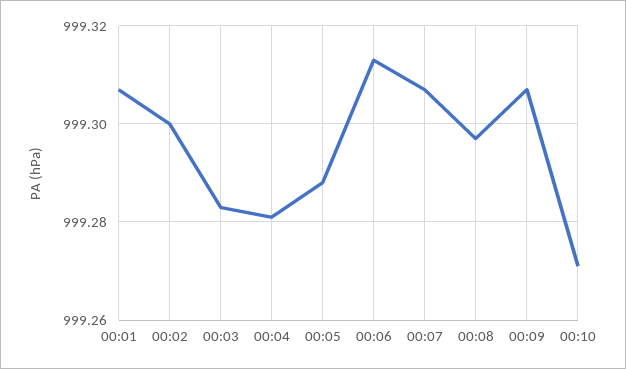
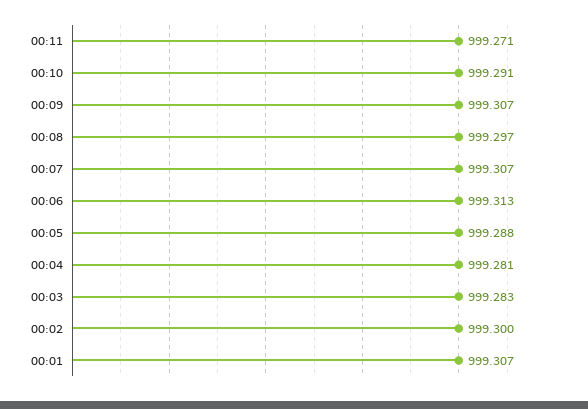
00:10: 999.27 -> 999.291
00:11: none -> 999.271

